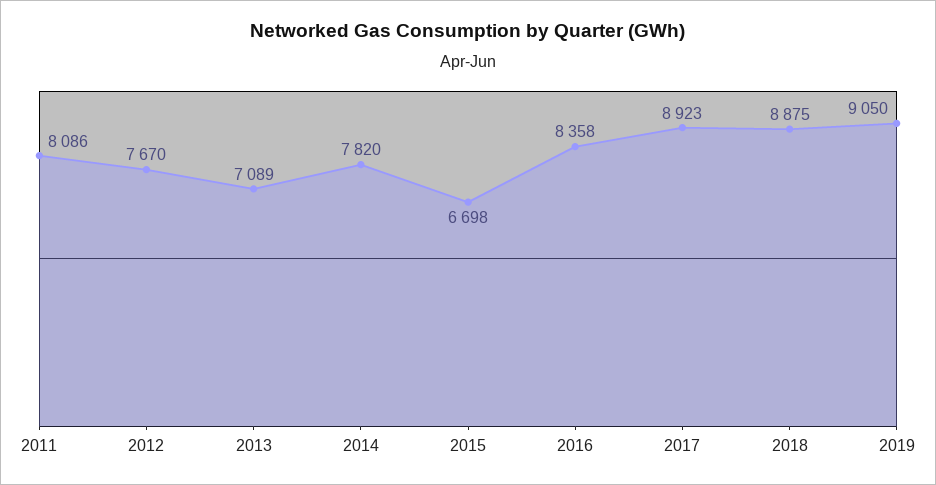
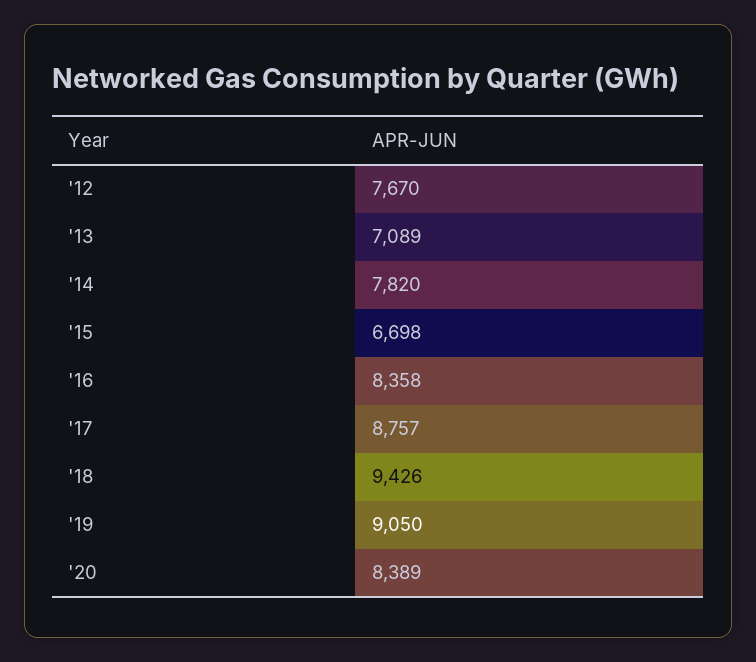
2011: 8086 -> none
2017: 8923 -> 8757
2018: 8875 -> 9426
'20: none -> 8389

